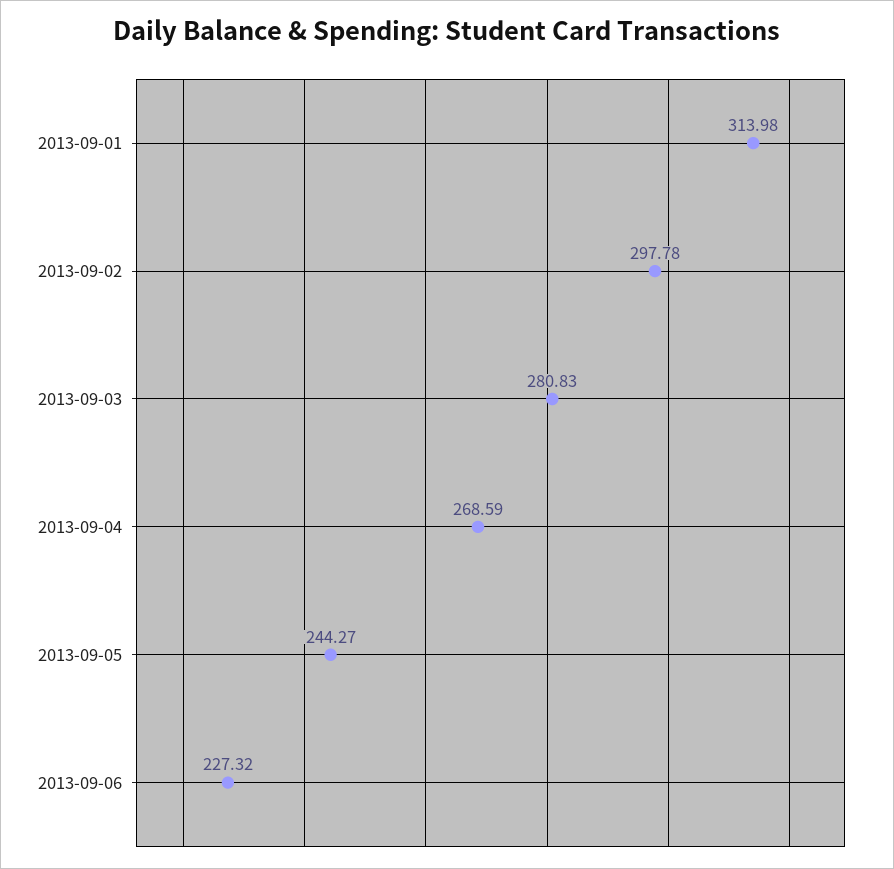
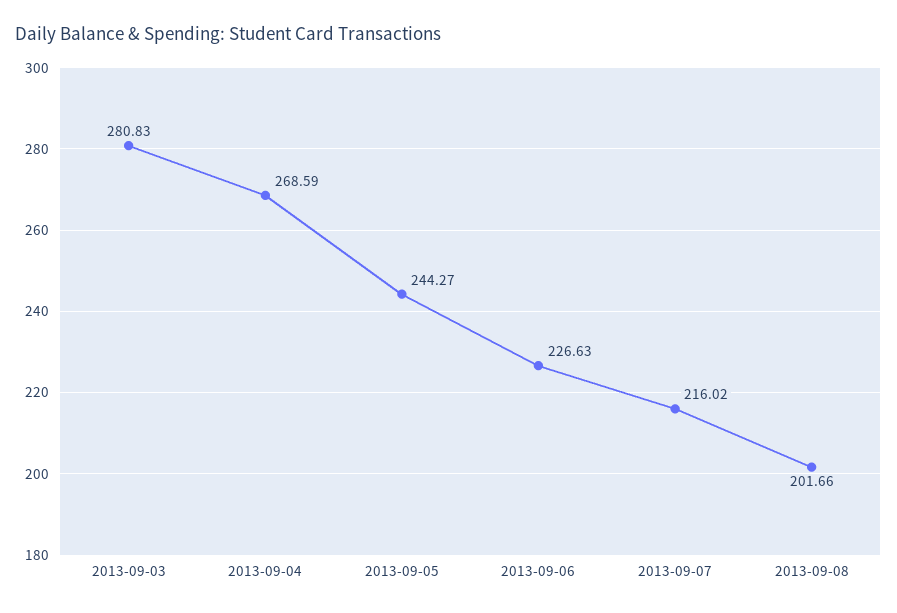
2013-09-01: 313.98 -> none
2013-09-02: 297.78 -> none
2013-09-06: 227.32 -> 226.63
2013-09-07: none -> 216.02
2013-09-08: none -> 201.66

